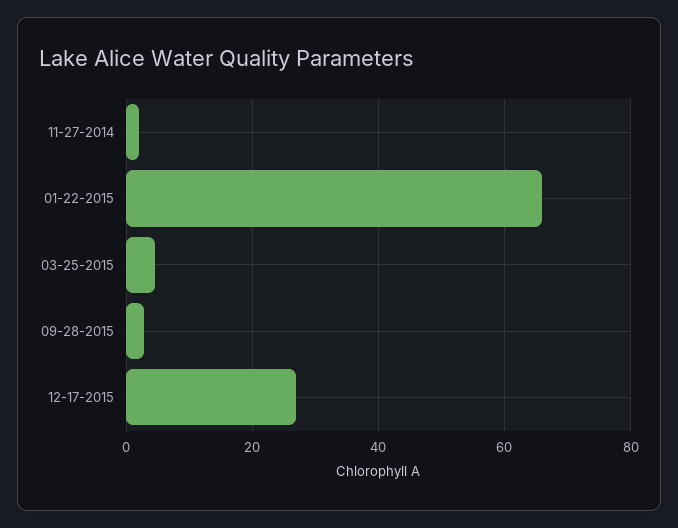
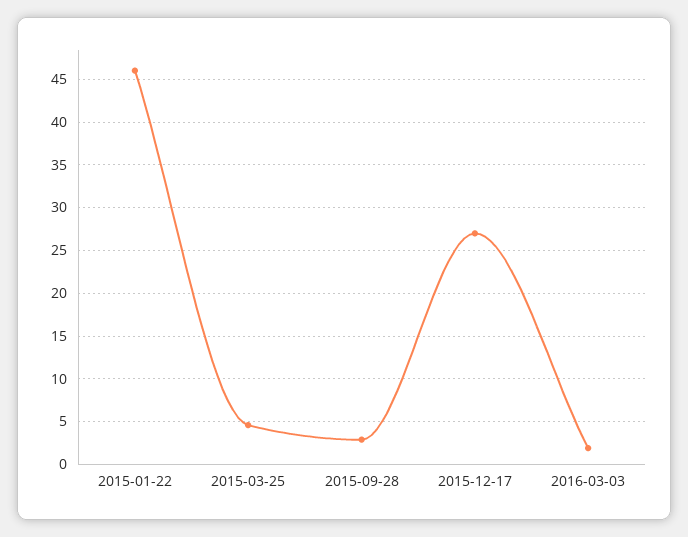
11-27-2014: 2 -> none
01-22-2015: 66 -> 46
2016-03-03: none -> 2

